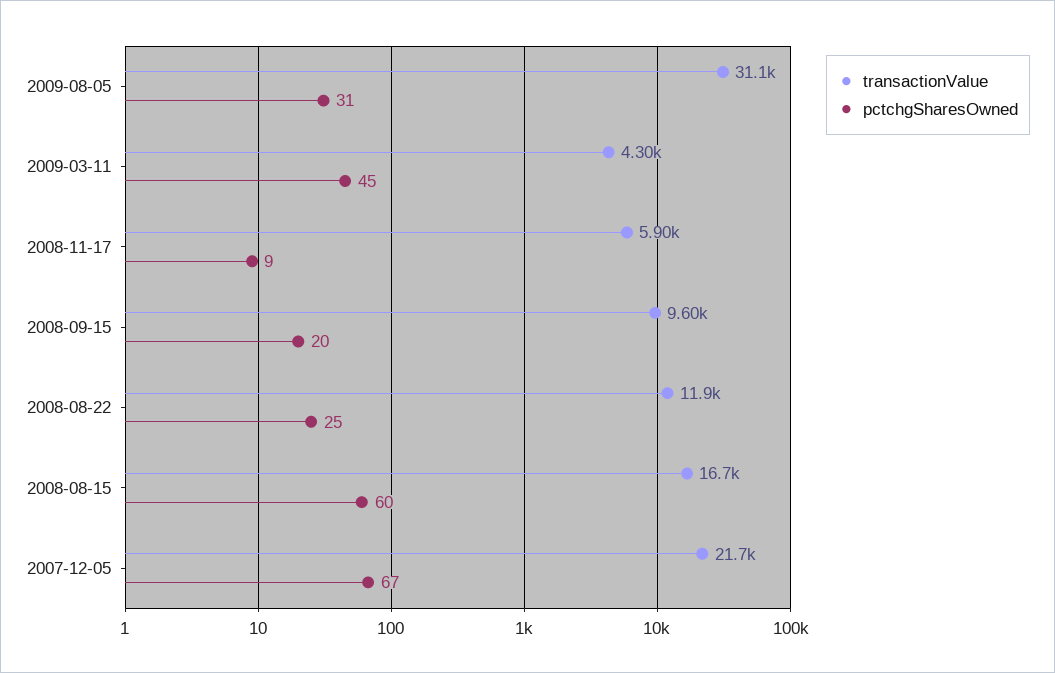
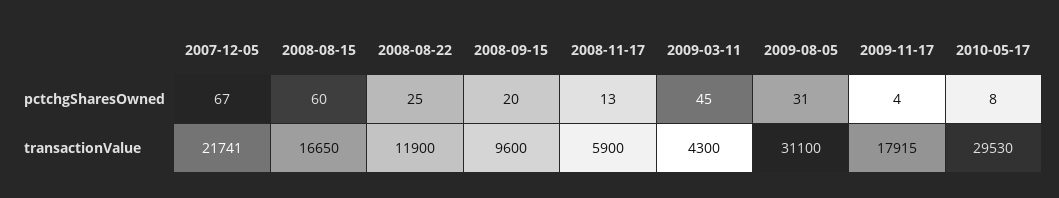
pctchgSharesOwned, 2008-11-17: 9 -> 13
pctchgSharesOwned, 2009-11-17: none -> 4
pctchgSharesOwned, 2010-05-17: none -> 8
transactionValue, 2009-11-17: none -> 17915
transactionValue, 2010-05-17: none -> 29530

